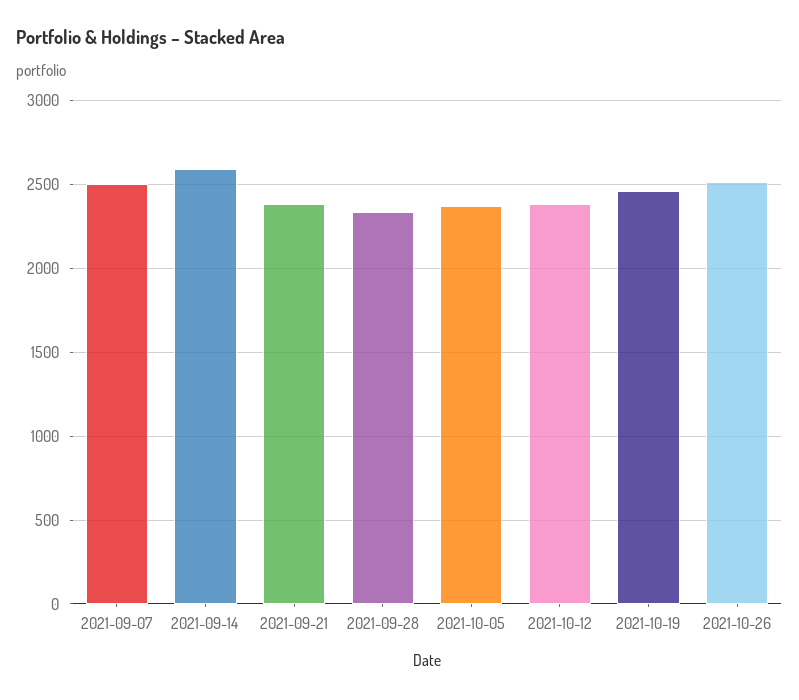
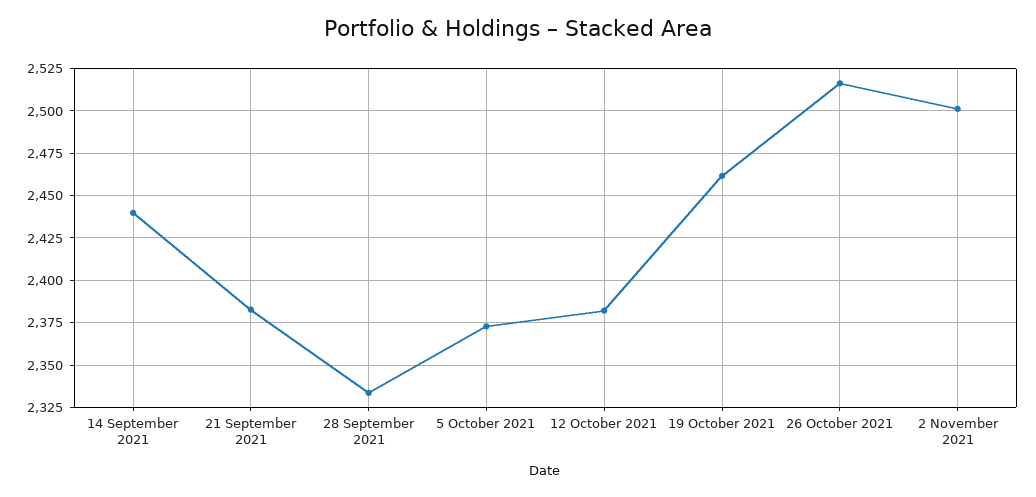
2021-09-07: 2500 -> none
2021-09-14: 2600 -> 2440
2 November 2021: none -> 2500

